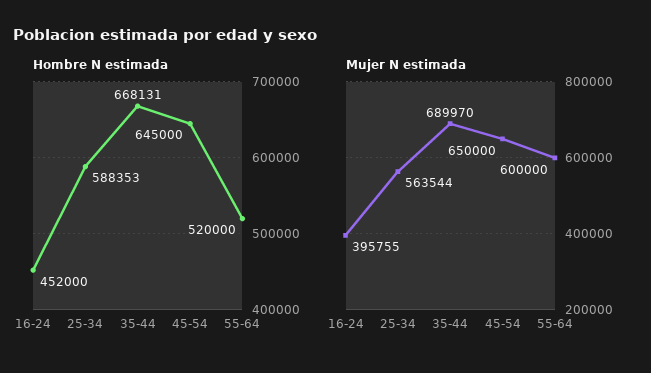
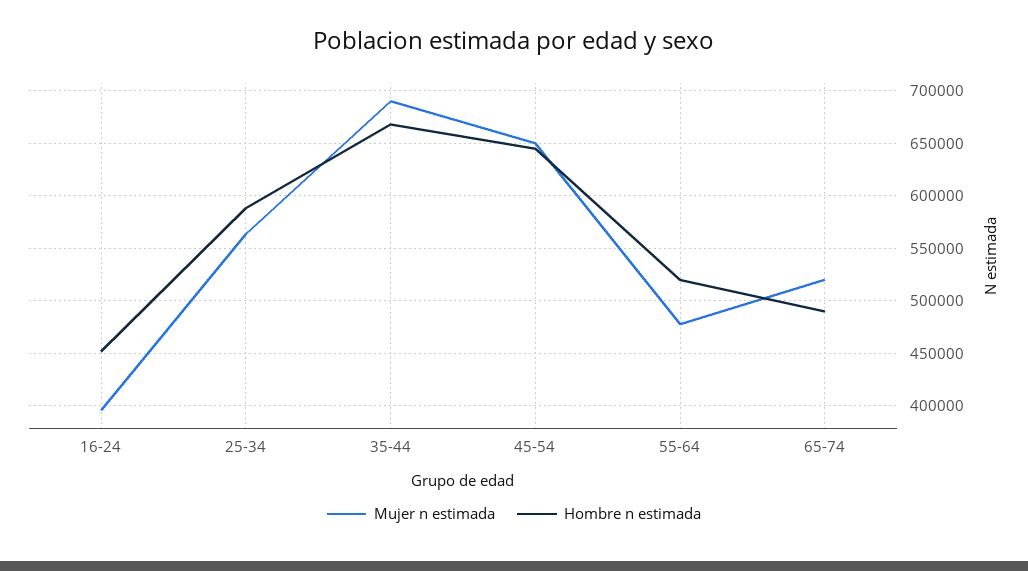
Mujer N estimada, 55-64: 600000 -> 480000
Mujer N estimada, 65-74: none -> 520000
Hombre N estimada, 65-74: none -> 490000

